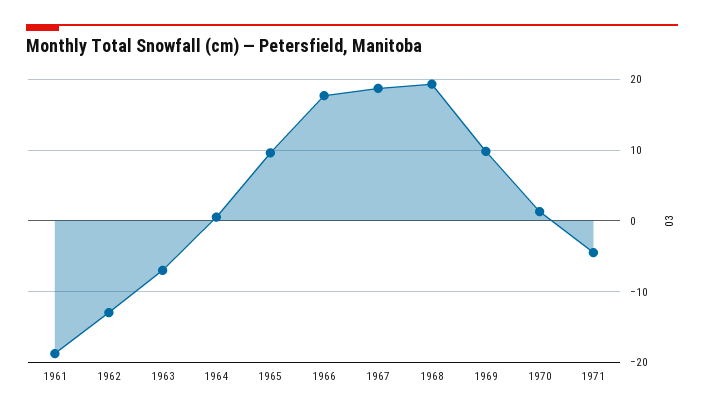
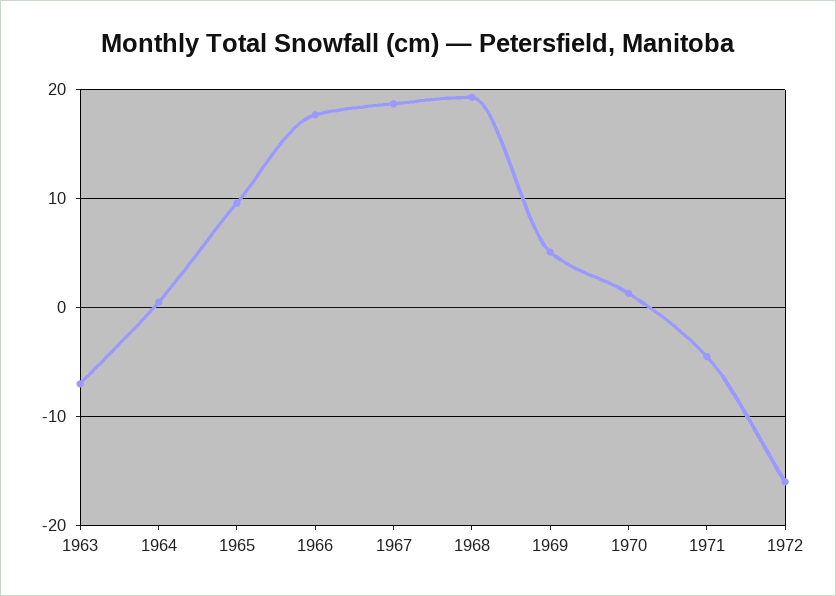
1961: -19 -> none
1962: -13 -> none
1969: 10 -> 5
1972: none -> -16

